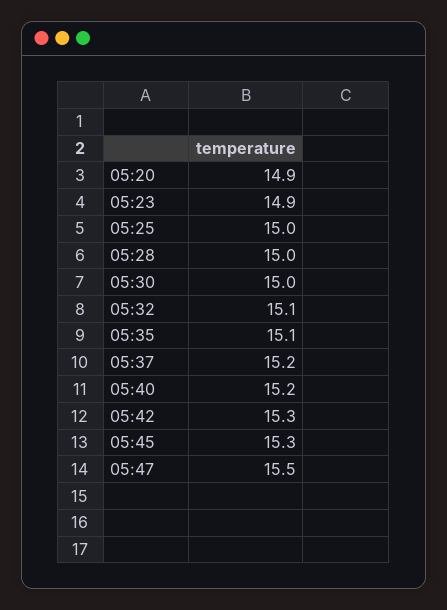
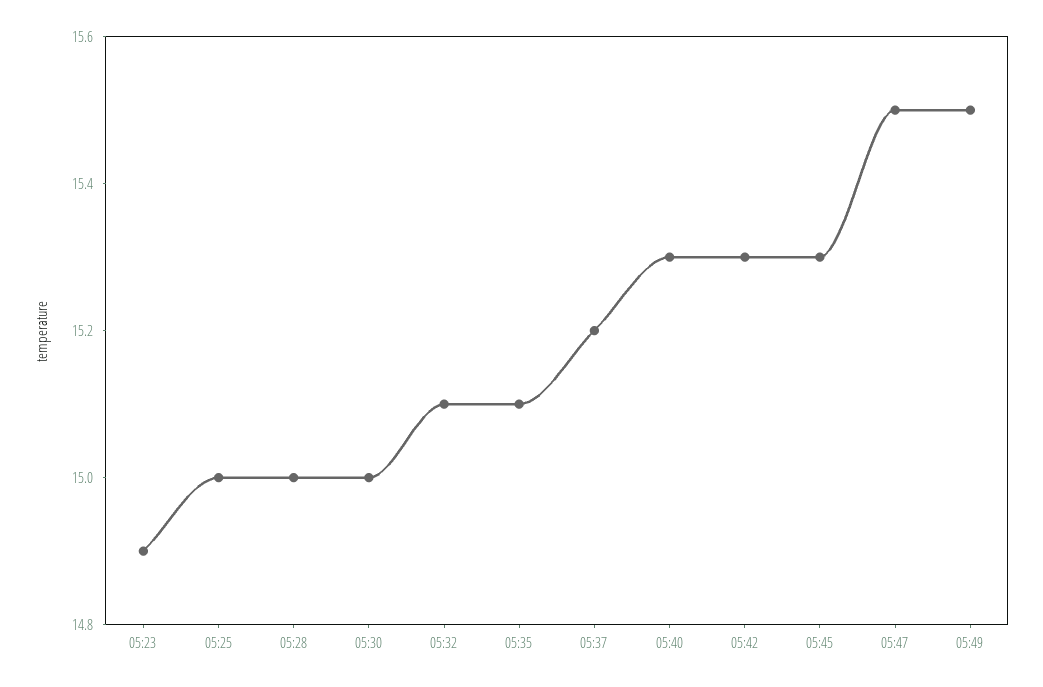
05:20: 14.9 -> none
05:40: 15.2 -> 15.3
05:49: none -> 15.5

